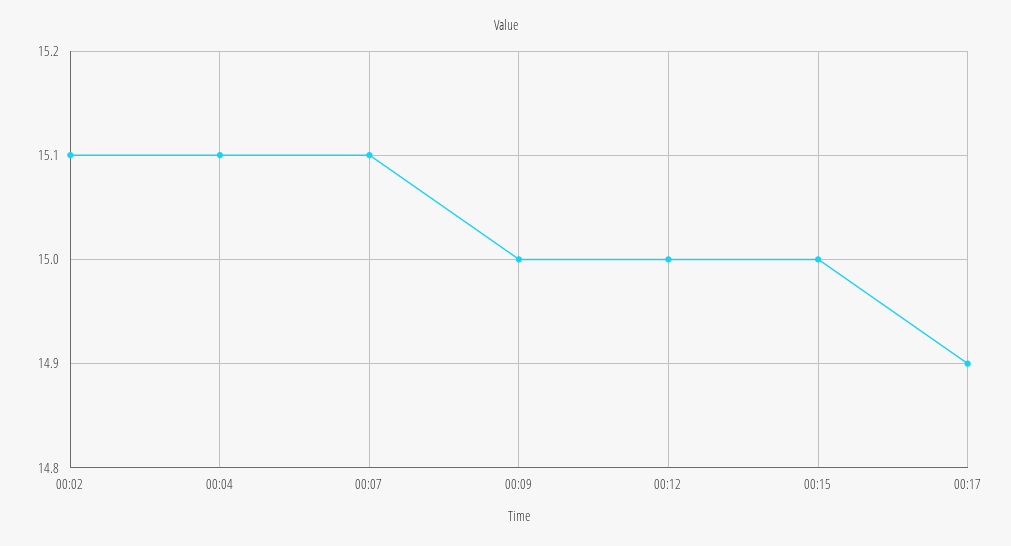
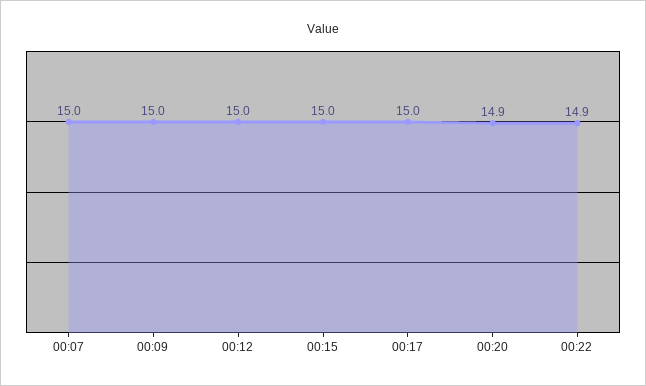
00:02: 15.1 -> none
00:04: 15.1 -> none
00:07: 15.1 -> 15
00:17: 14.9 -> 15
00:20: none -> 14.9
00:22: none -> 14.9

